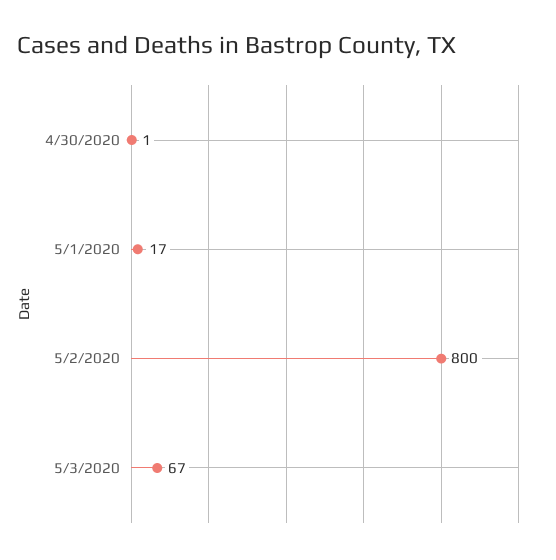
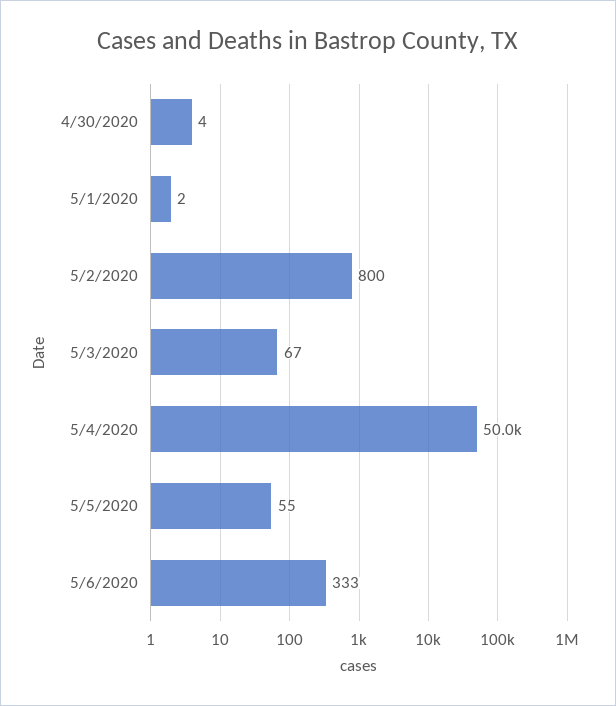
4/30/2020: 1 -> 4
5/1/2020: 17 -> 2
5/4/2020: none -> 50000
5/5/2020: none -> 55
5/6/2020: none -> 333

